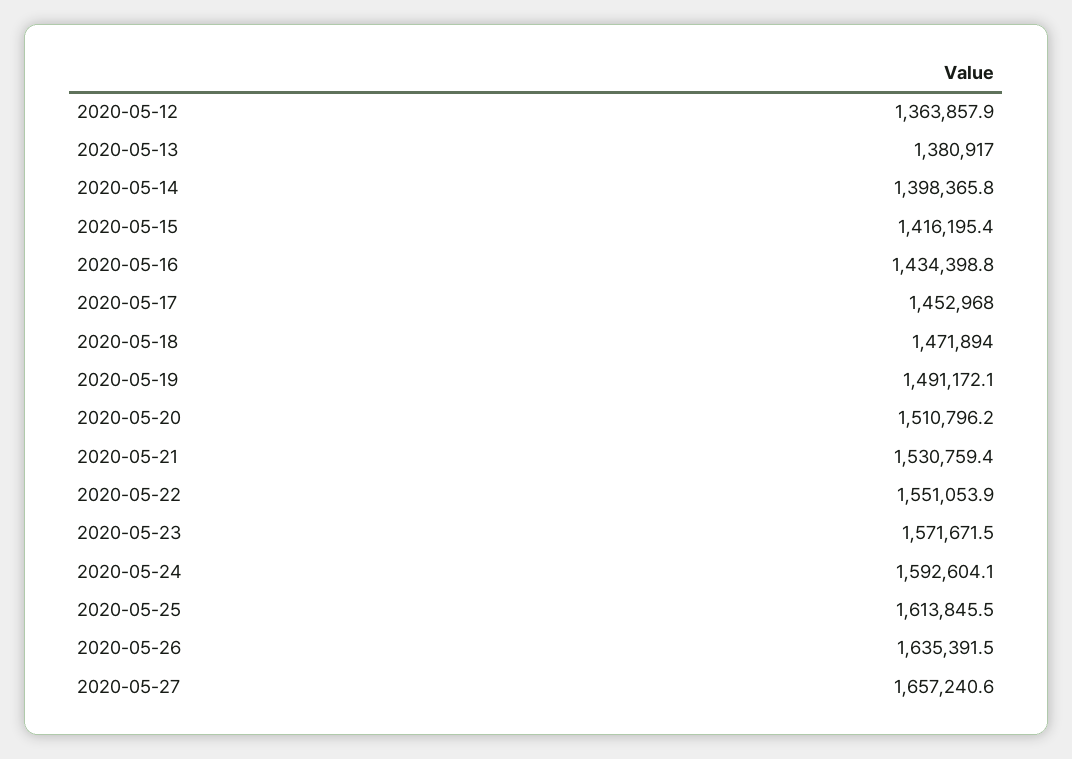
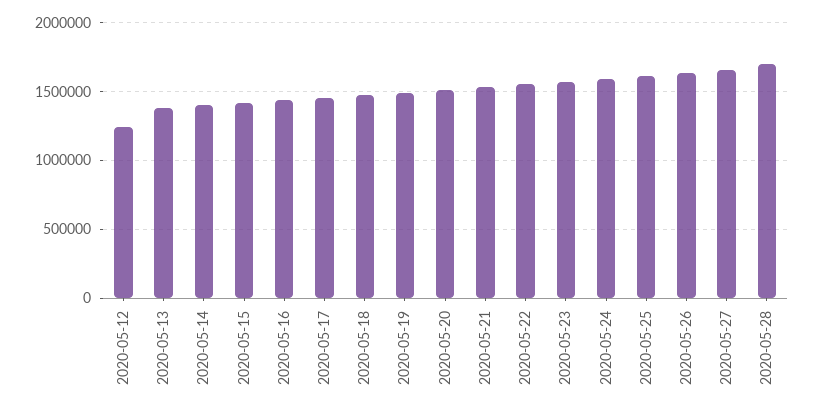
2020-05-12: 1363857.9 -> 1250000
2020-05-28: none -> 1700000

